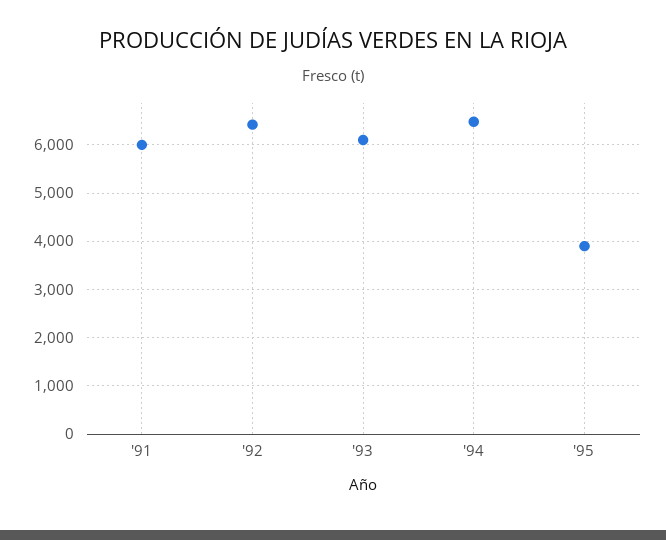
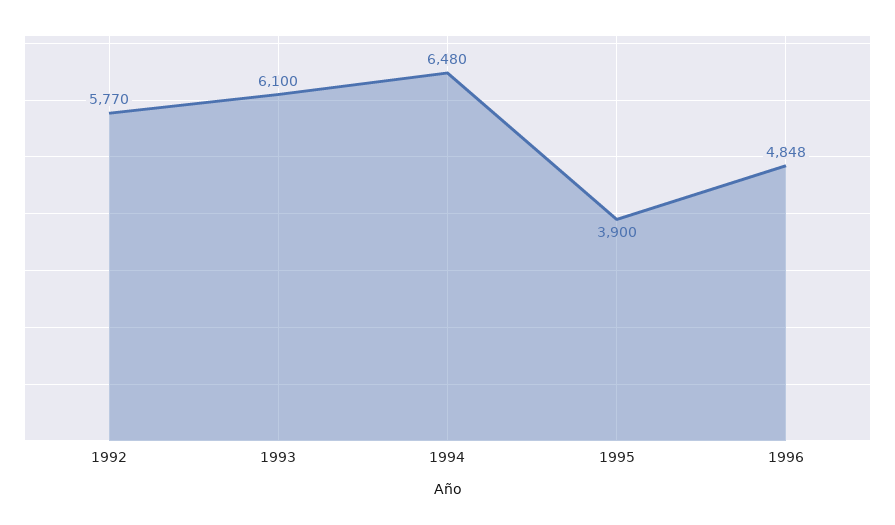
'91: 6000 -> none
'92: 6400 -> 5770
1996: none -> 4848

